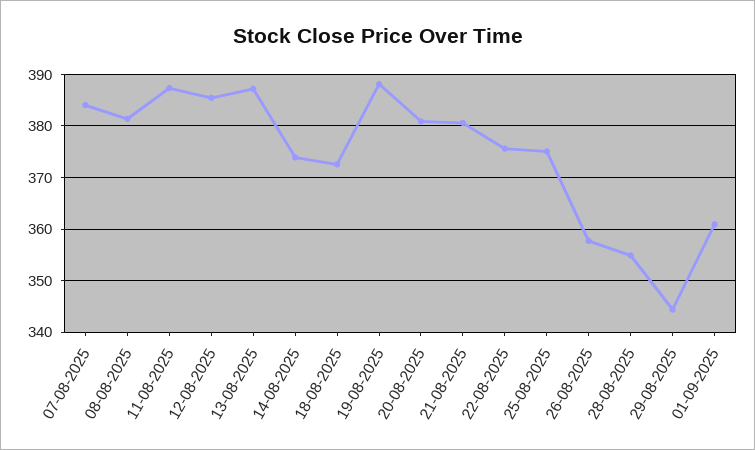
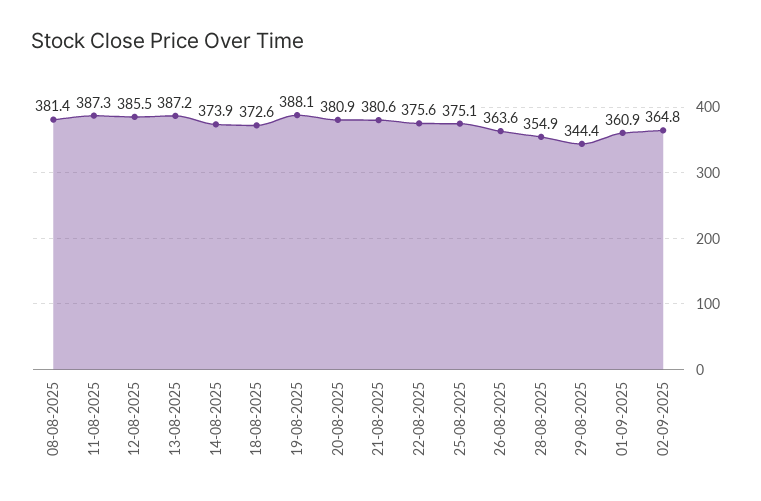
07-08-2025: 384 -> none
26-08-2025: 358 -> 363.6
02-09-2025: none -> 364.8

